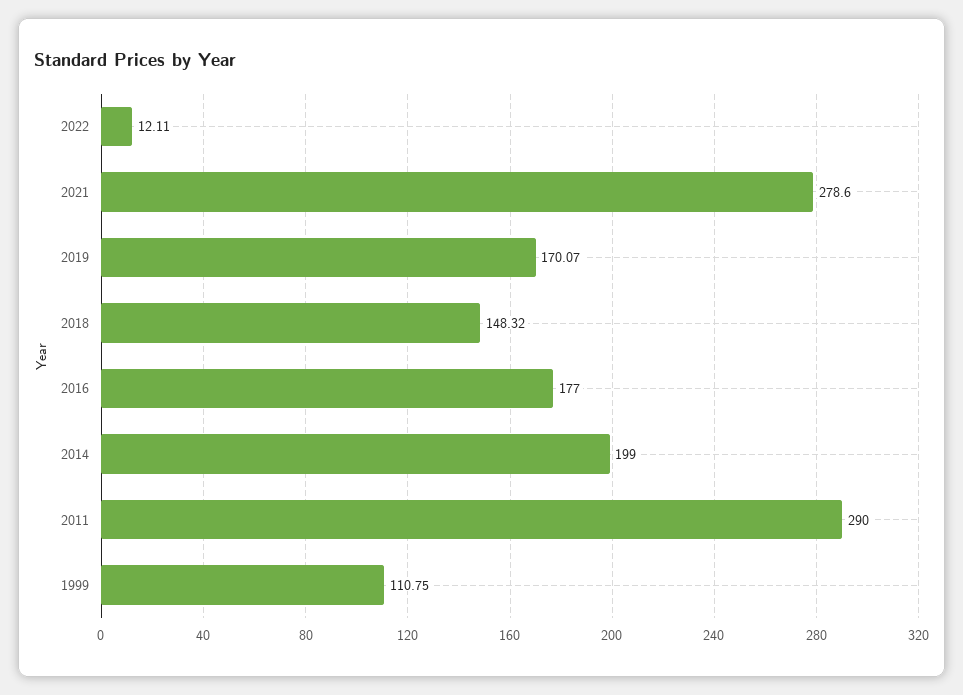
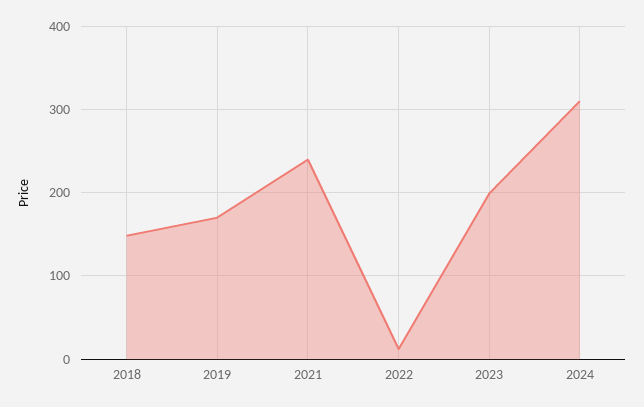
2021: 278.6 -> 240
2016: 177 -> none
2014: 199 -> none
2011: 290 -> none
1999: 110.75 -> none
2023: none -> 200
2024: none -> 310

